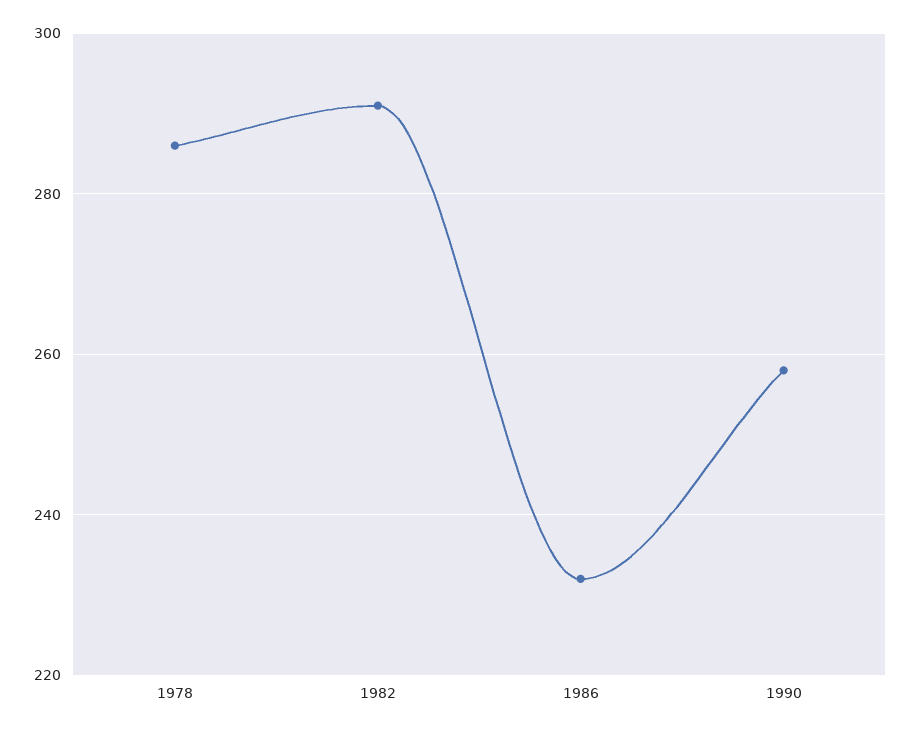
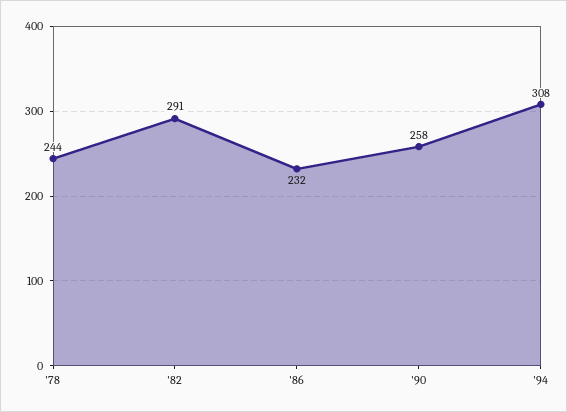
1978: 285 -> 244
'94: none -> 308

